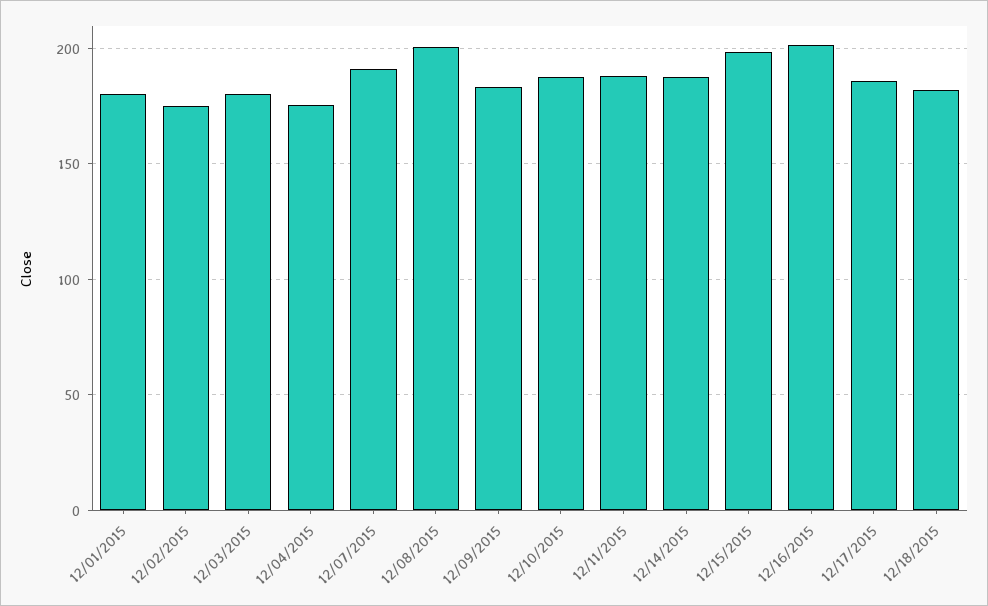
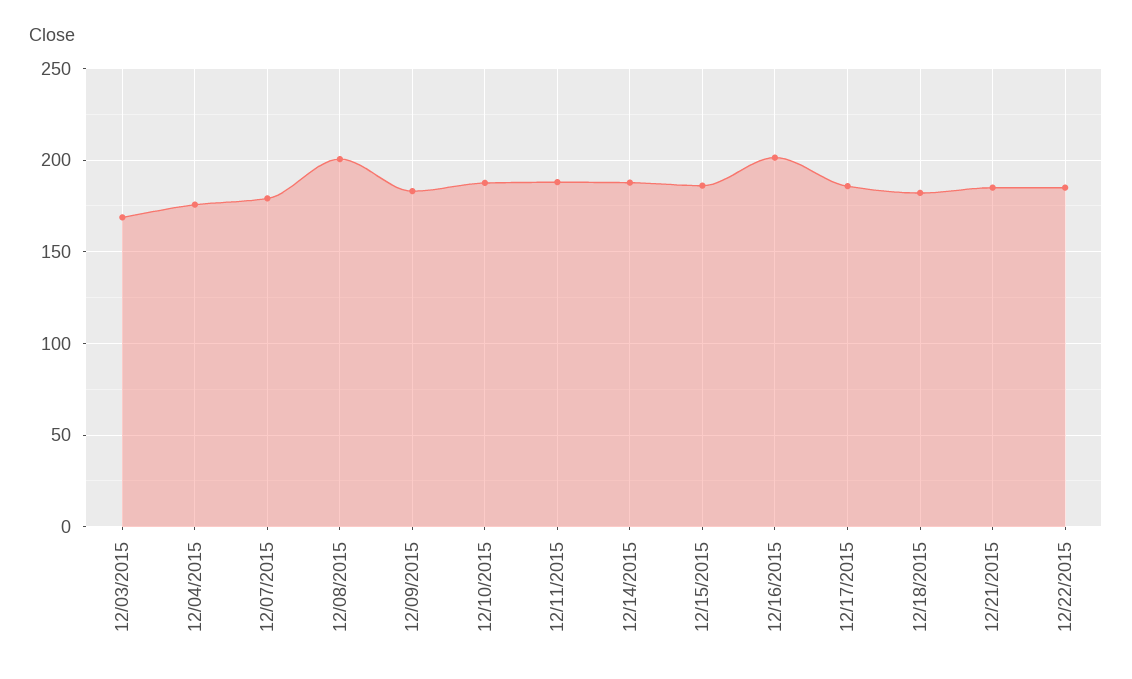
12/01/2015: 180 -> none
12/02/2015: 175 -> none
12/03/2015: 180 -> 170
12/07/2015: 190 -> 180
12/15/2015: 200 -> 185
12/21/2015: none -> 185
12/22/2015: none -> 185

